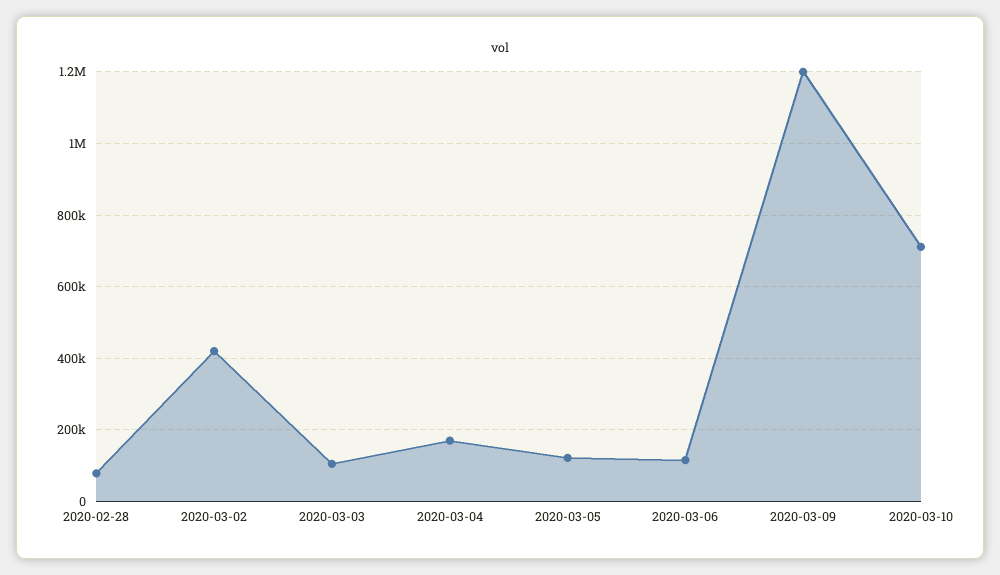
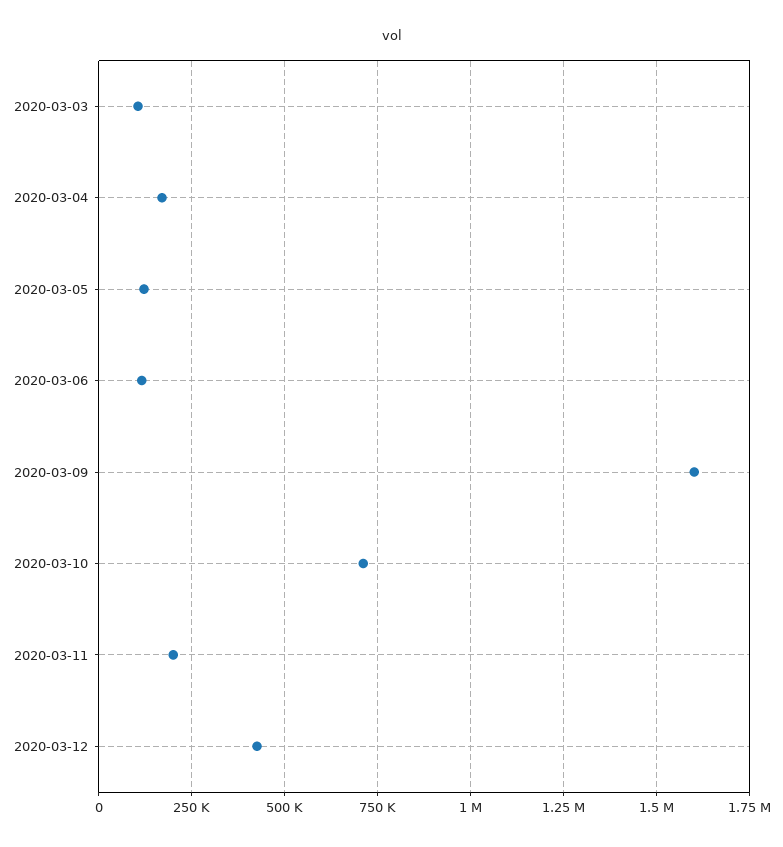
2020-02-28: 80000 -> none
2020-03-02: 420000 -> none
2020-03-09: 1200000 -> 1600000
2020-03-11: none -> 200000
2020-03-12: none -> 425000

